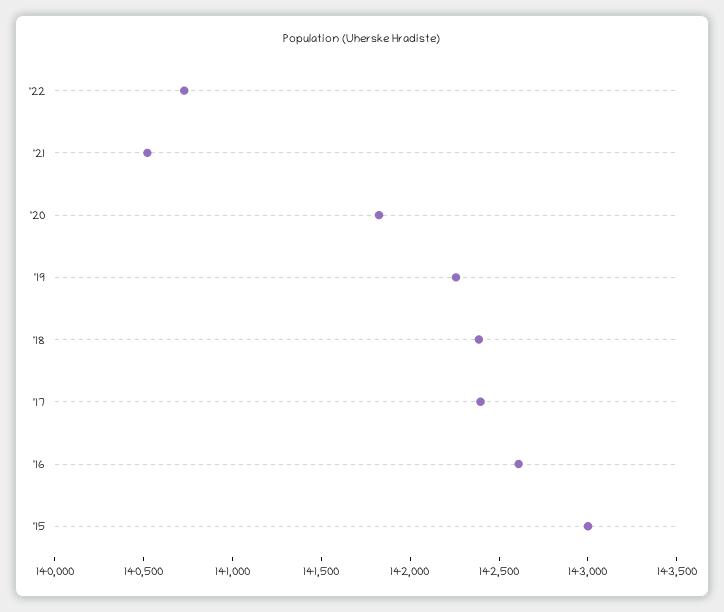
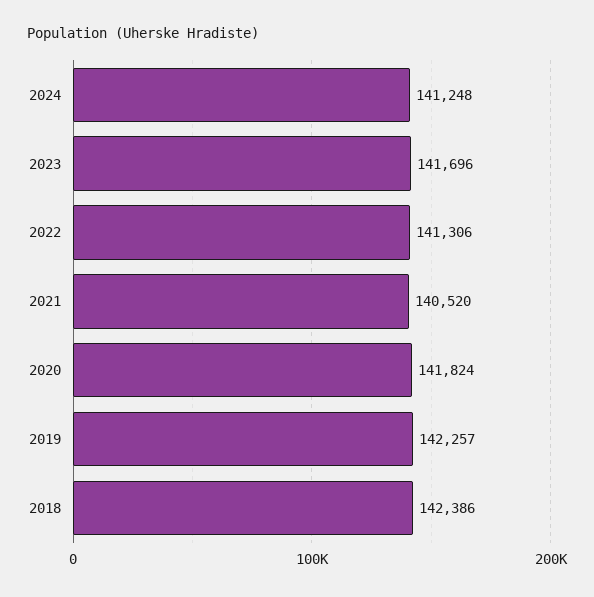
'22: 140700 -> 141306
'17: 142400 -> none
'16: 142600 -> none
'15: 143000 -> none
2024: none -> 141248
2023: none -> 141696

